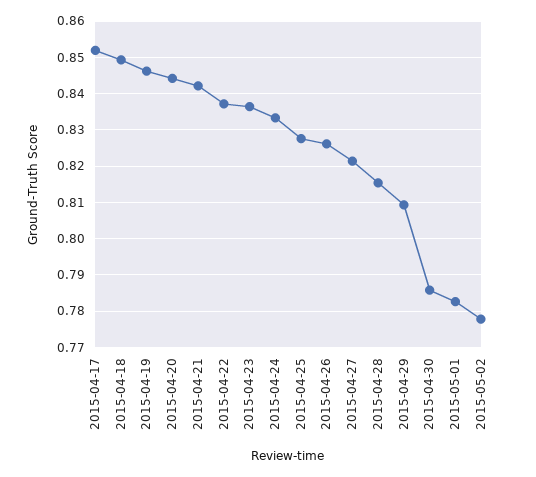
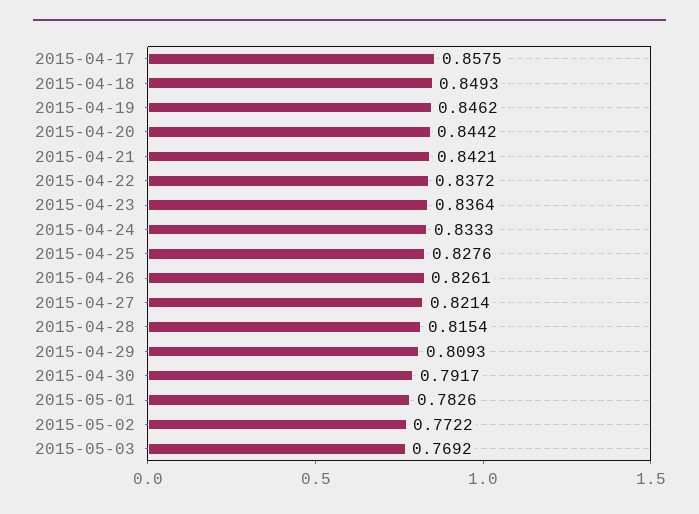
2015-04-17: 0.852 -> 0.8575
2015-04-30: 0.786 -> 0.7917
2015-05-02: 0.778 -> 0.7722
2015-05-03: none -> 0.7692

